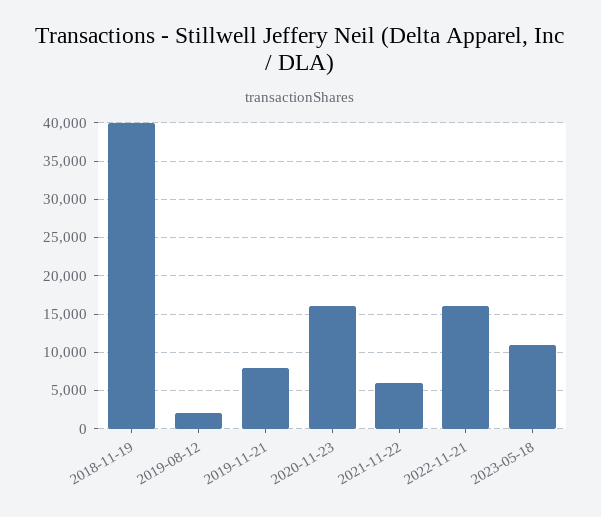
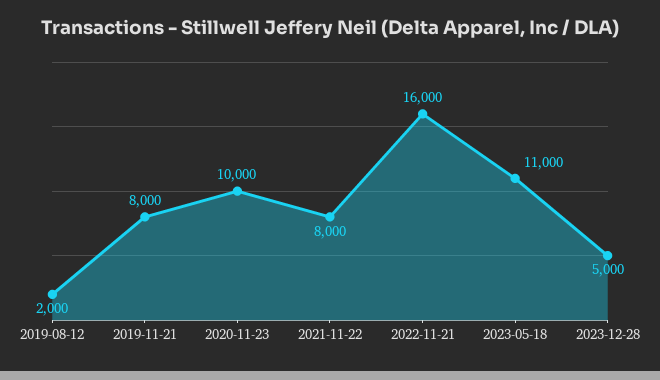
2018-11-19: 40000 -> none
2020-11-23: 16000 -> 10000
2021-11-22: 6000 -> 8000
2023-12-28: none -> 5000

